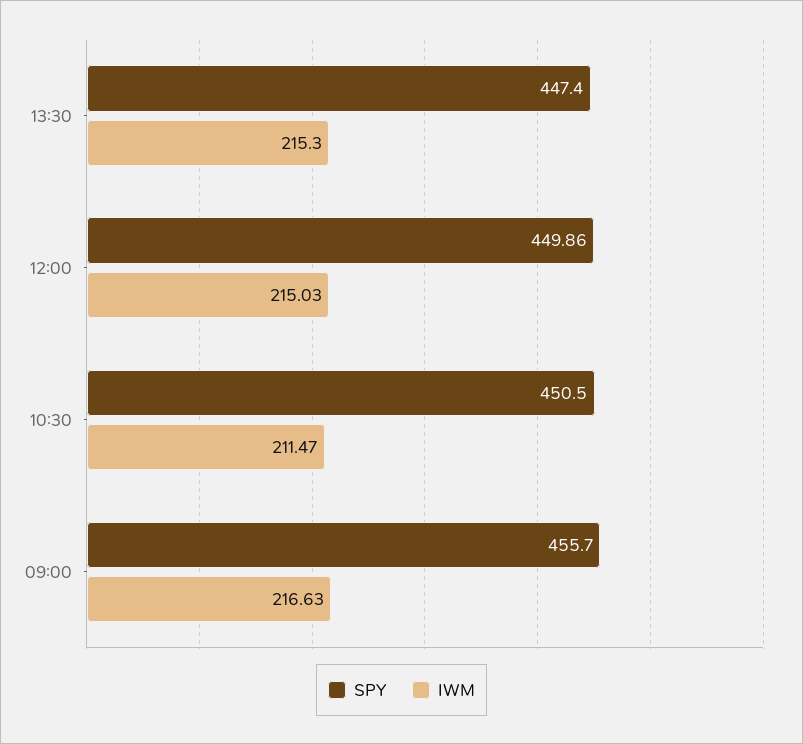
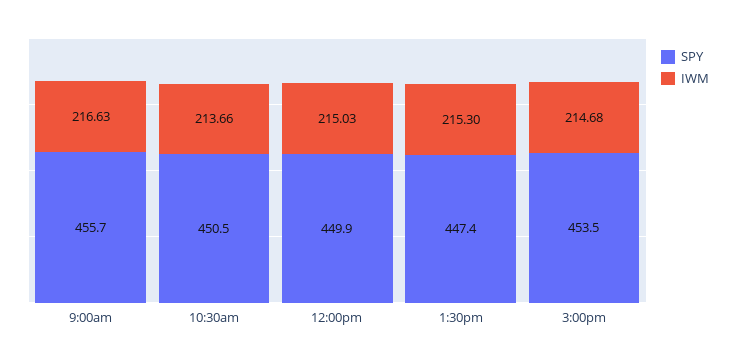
IWM, 10:30: 211.47 -> 213.66
SPY, 3:00pm: none -> 453.5
IWM, 3:00pm: none -> 214.68

